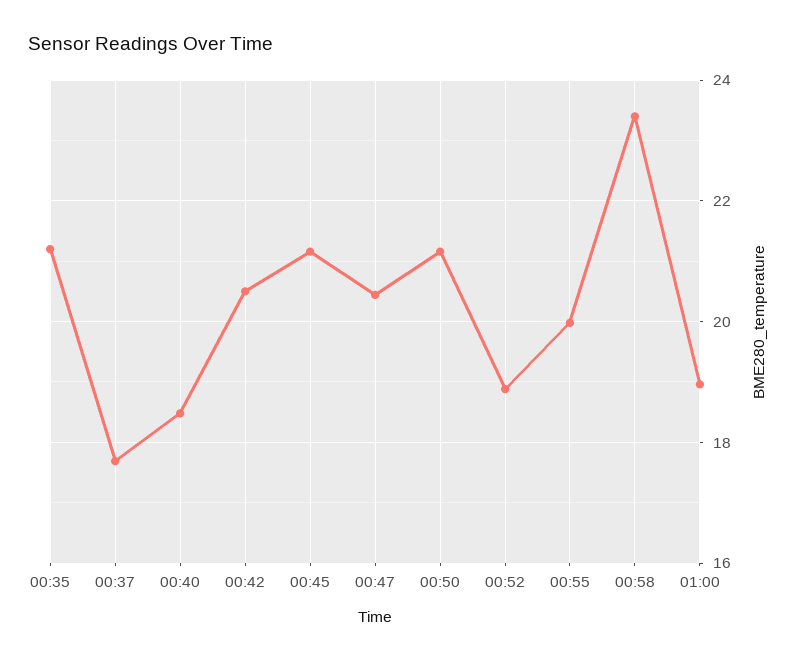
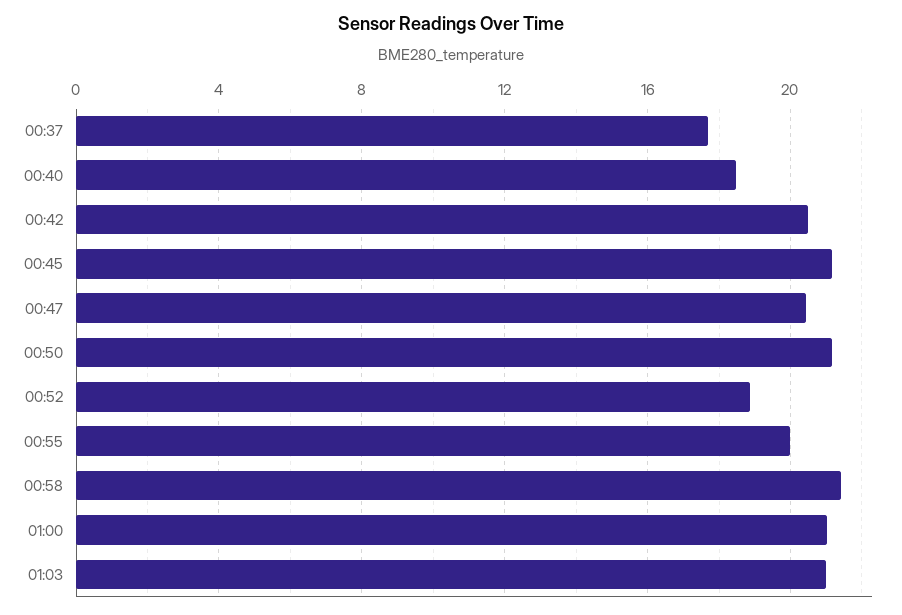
00:35: 21.2 -> none
00:58: 23.4 -> 21.5
01:00: 19 -> 21
01:03: none -> 21

